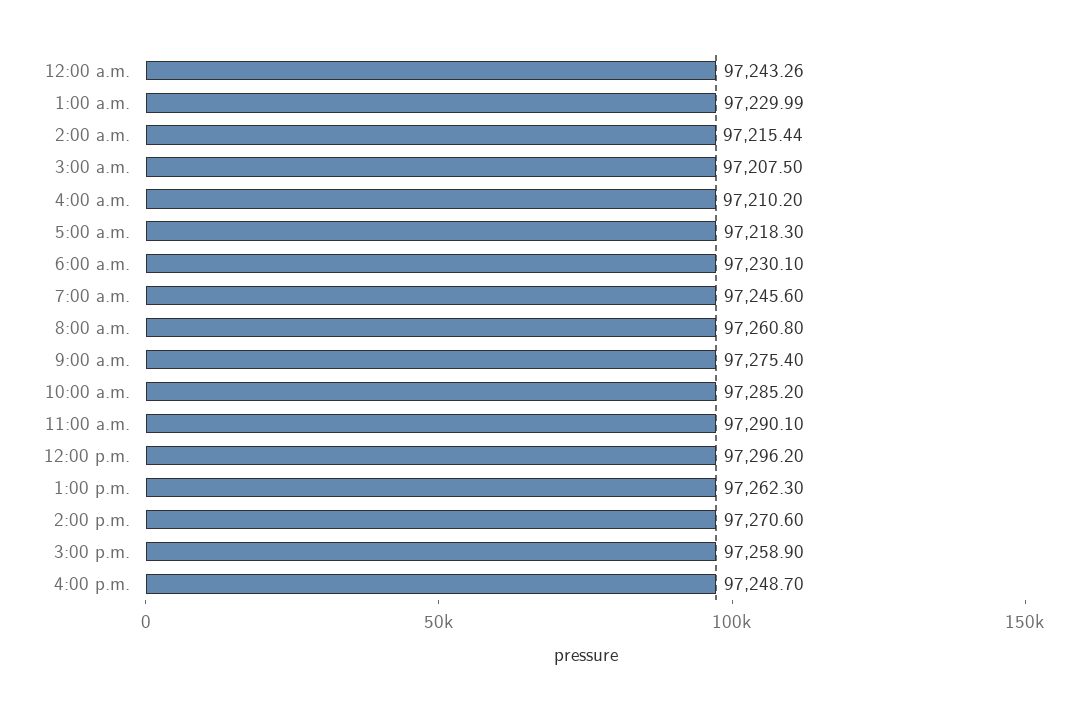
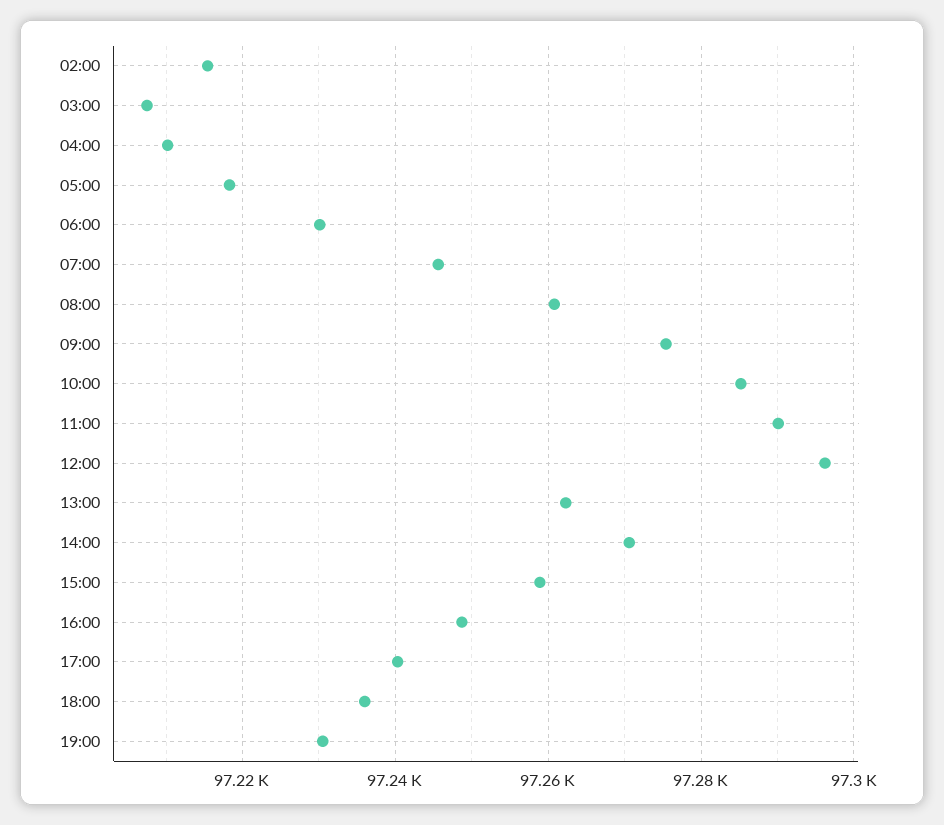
12:00 a.m.: 97243.26 -> none
1:00 a.m.: 97229.99 -> none
17:00: none -> 97240
18:00: none -> 97236
19:00: none -> 97230

